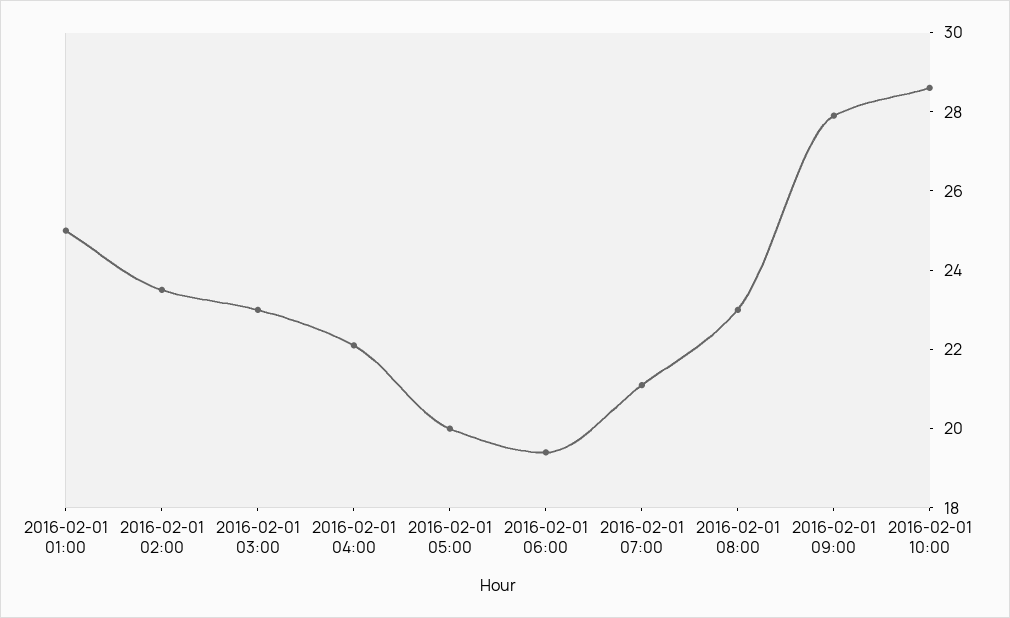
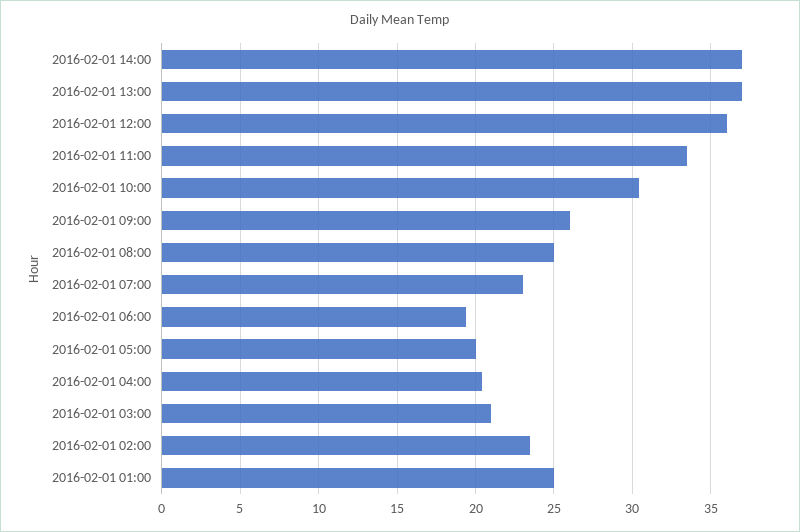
2016-02-01 03:00: 23 -> 21
2016-02-01 04:00: 22 -> 20.5
2016-02-01 07:00: 21 -> 23
2016-02-01 08:00: 23 -> 25
2016-02-01 09:00: 28 -> 26
2016-02-01 10:00: 28.5 -> 30.5
2016-02-01 14:00: none -> 37
2016-02-01 13:00: none -> 37
2016-02-01 12:00: none -> 36
2016-02-01 11:00: none -> 33.5

